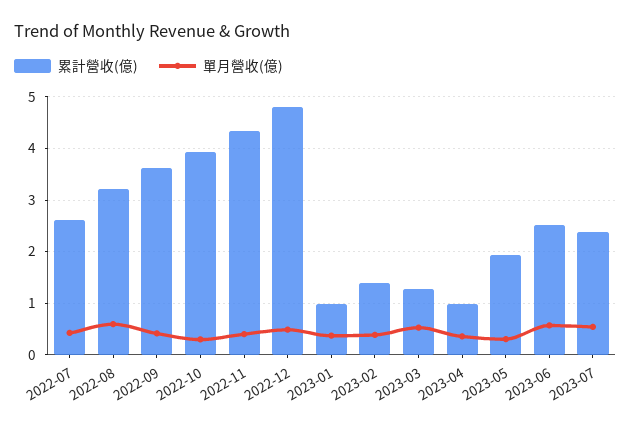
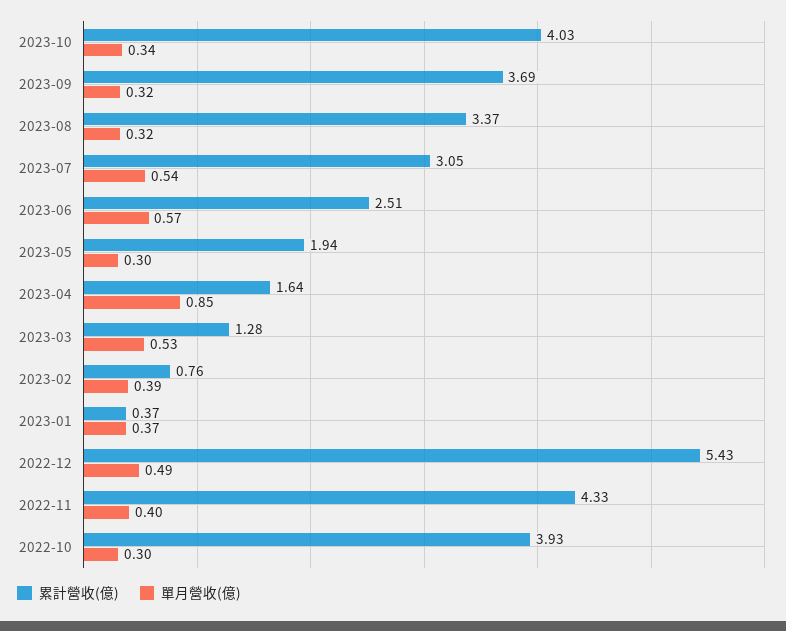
累計營收(億), 2022-07: 2.6 -> none
單月營收(億), 2022-07: 0.4 -> none
累計營收(億), 2022-08: 3.2 -> none
單月營收(億), 2022-08: 0.6 -> none
累計營收(億), 2022-09: 3.6 -> none
單月營收(億), 2022-09: 0.4 -> none
累計營收(億), 2022-12: 4.8 -> 5.43
累計營收(億), 2023-01: 1 -> 0.37
累計營收(億), 2023-02: 1.4 -> 0.76
累計營收(億), 2023-04: 1 -> 1.64
單月營收(億), 2023-04: 0.4 -> 0.85
累計營收(億), 2023-07: 2.4 -> 3.05
累計營收(億), 2023-10: none -> 4.03
單月營收(億), 2023-10: none -> 0.34
累計營收(億), 2023-09: none -> 3.69
單月營收(億), 2023-09: none -> 0.32
累計營收(億), 2023-08: none -> 3.37
單月營收(億), 2023-08: none -> 0.32

